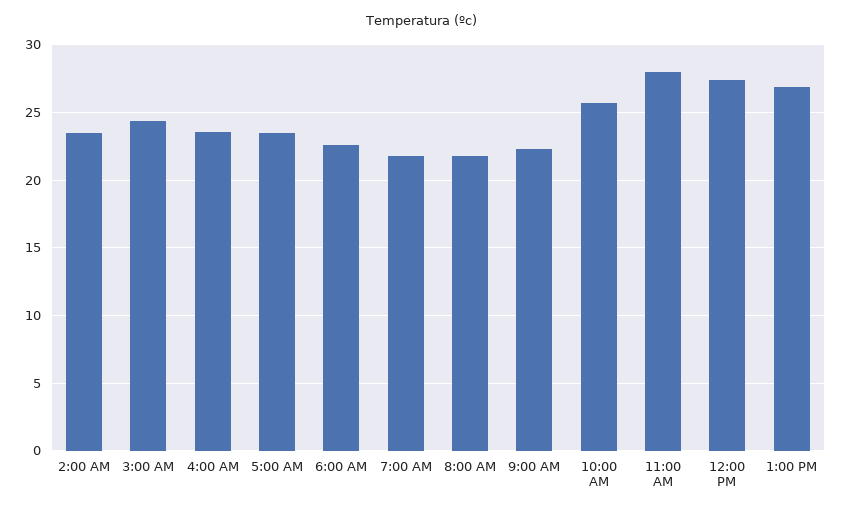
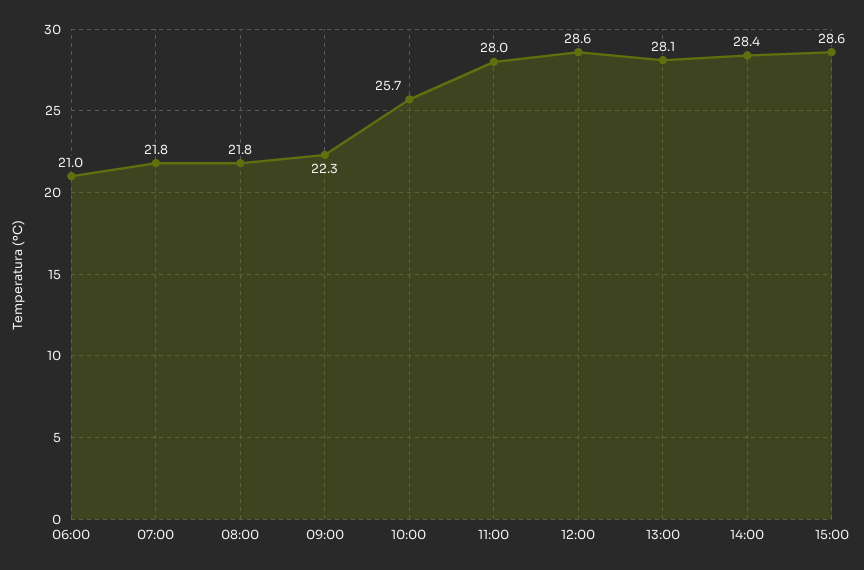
2:00 AM: 23.5 -> none
3:00 AM: 24.5 -> none
4:00 AM: 23.5 -> none
5:00 AM: 23.5 -> none
6:00 AM: 22.5 -> 21
12:00 PM: 27.5 -> 28.6
1:00 PM: 27 -> 28.1
14:00: none -> 28.4
15:00: none -> 28.6

